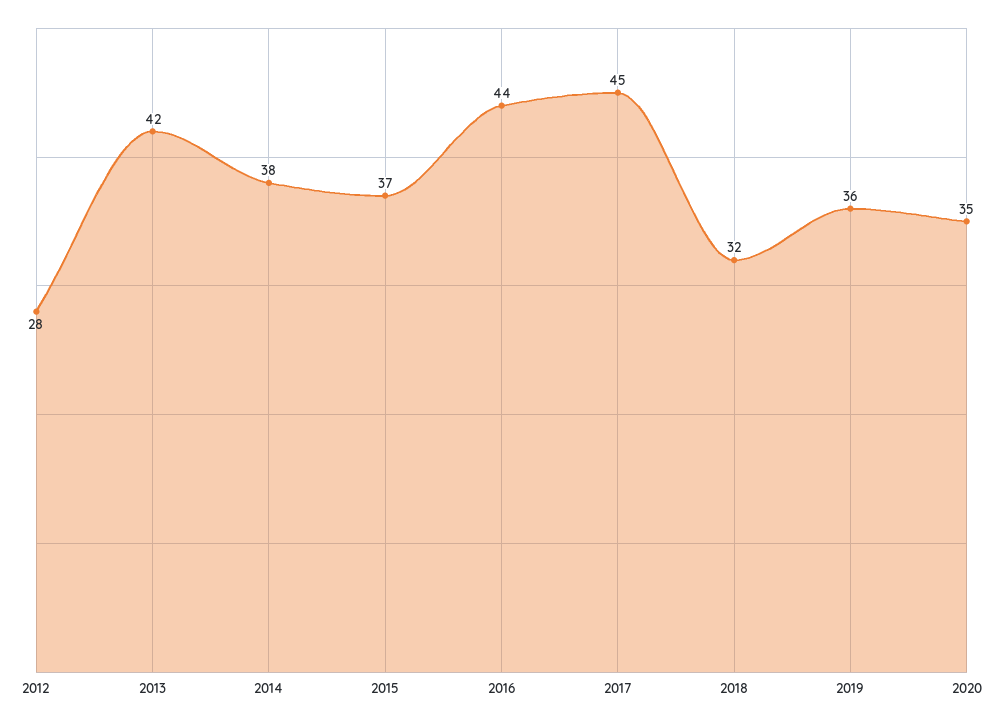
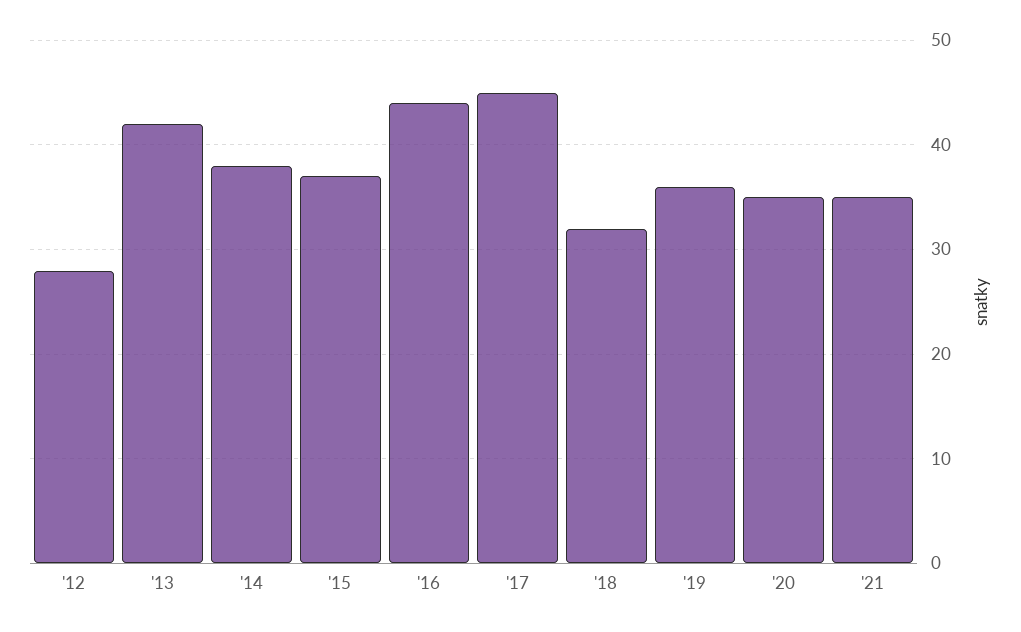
'21: none -> 35

